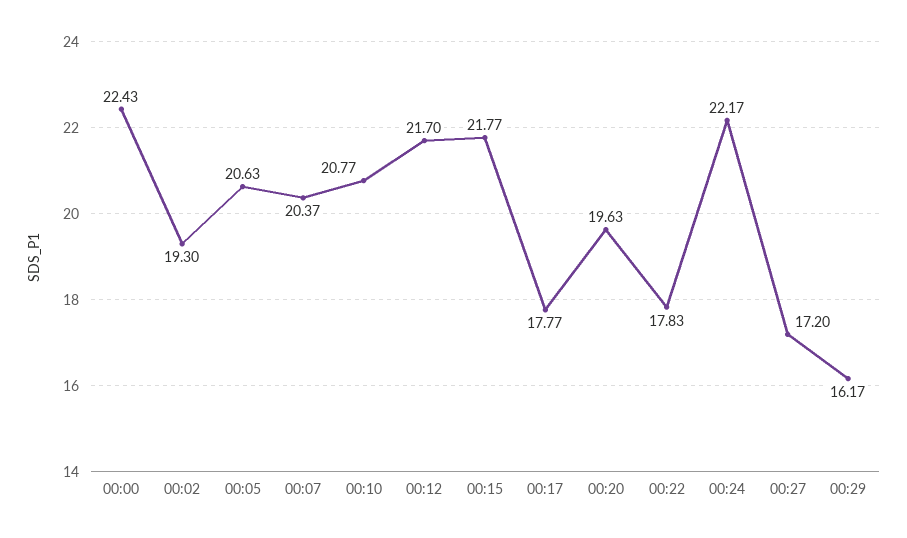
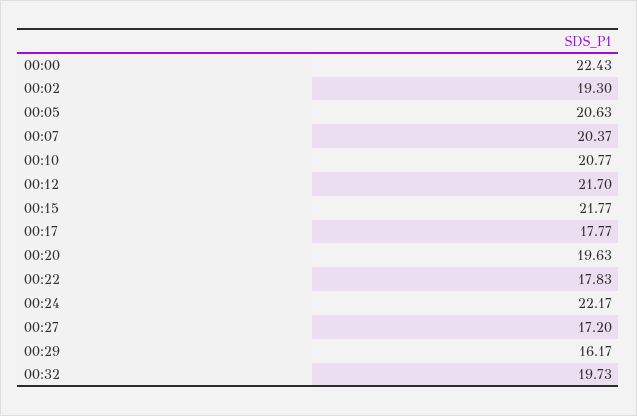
00:32: none -> 19.73

